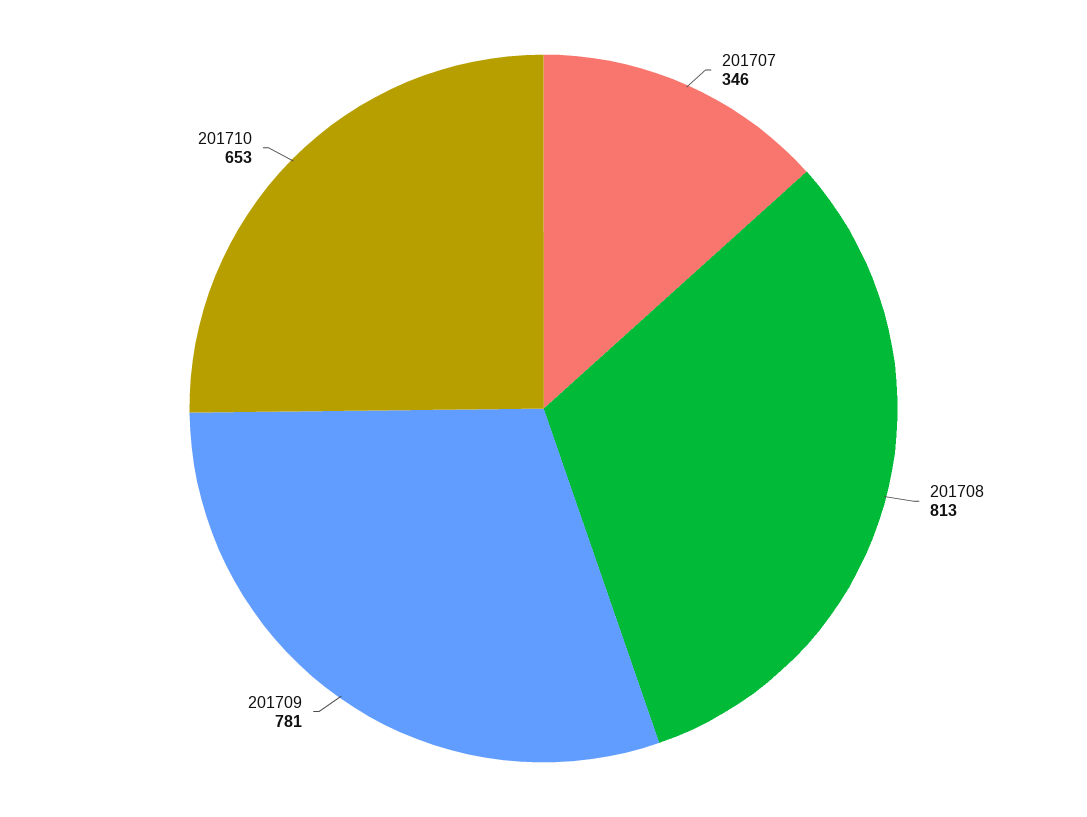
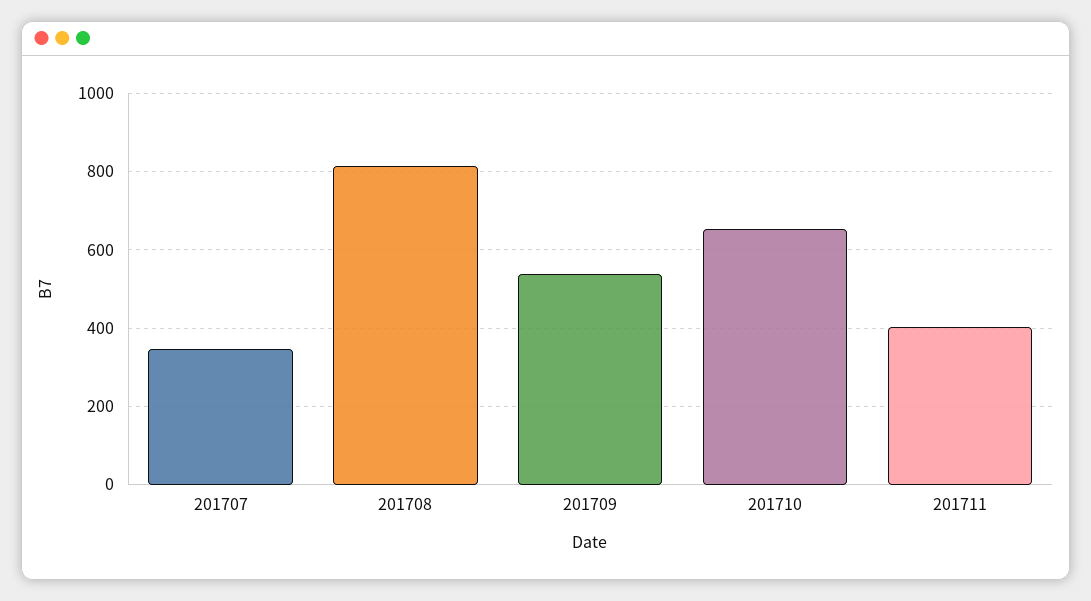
201709: 781 -> 540
201711: none -> 400

